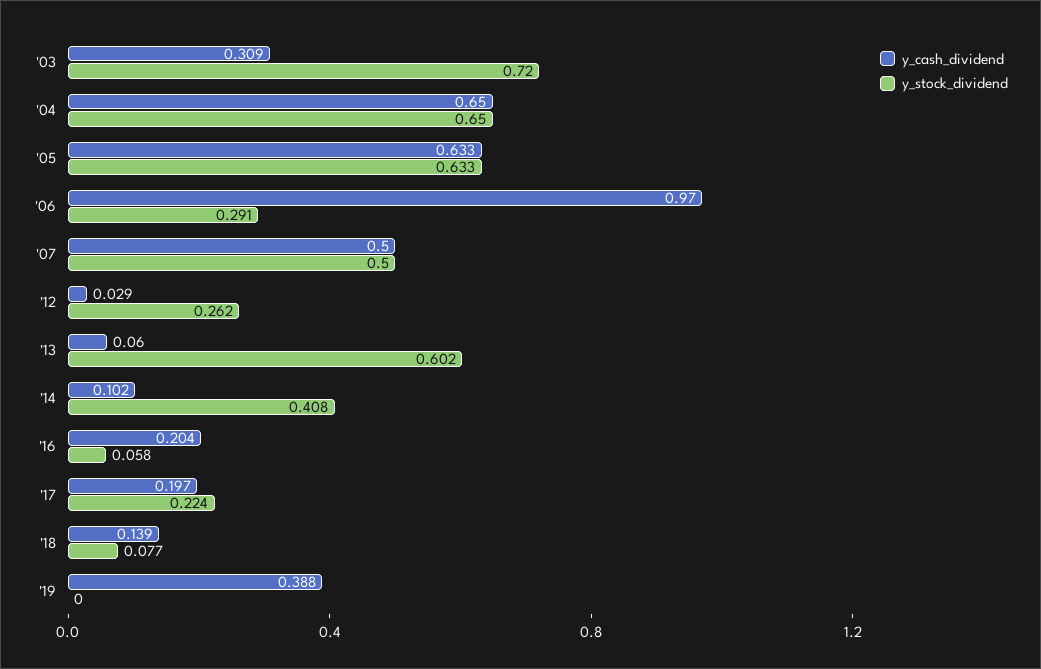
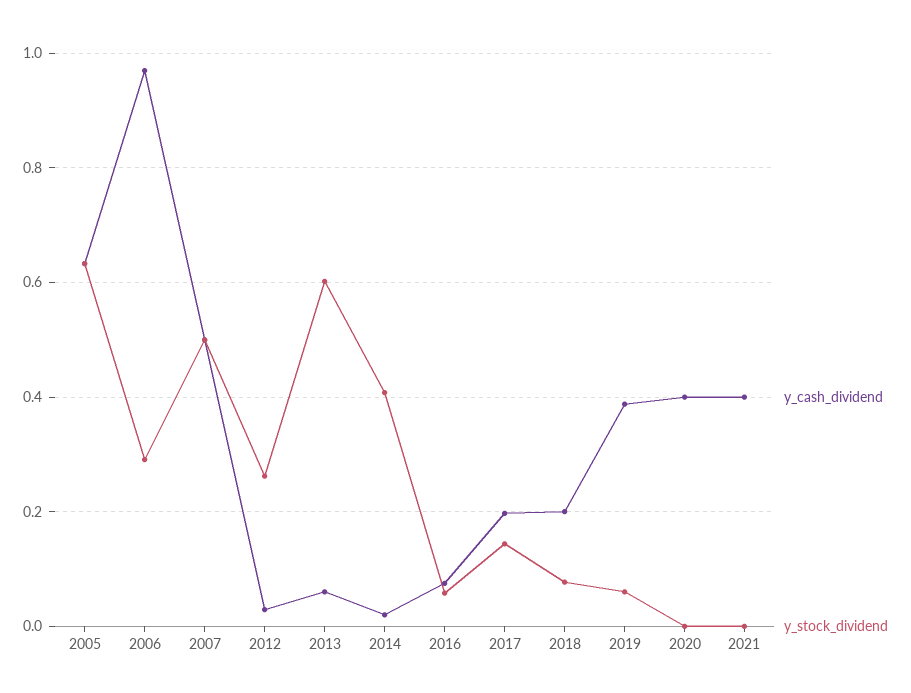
y_cash_dividend, '03: 0.309 -> none
y_stock_dividend, '03: 0.72 -> none
y_cash_dividend, '04: 0.65 -> none
y_stock_dividend, '04: 0.65 -> none
y_cash_dividend, '14: 0.102 -> 0.02
y_cash_dividend, '16: 0.204 -> 0.08
y_stock_dividend, '17: 0.224 -> 0.14
y_cash_dividend, '18: 0.139 -> 0.2
y_stock_dividend, '19: 0 -> 0.06
y_cash_dividend, 2020: none -> 0.4
y_stock_dividend, 2020: none -> 0
y_cash_dividend, 2021: none -> 0.4
y_stock_dividend, 2021: none -> 0

